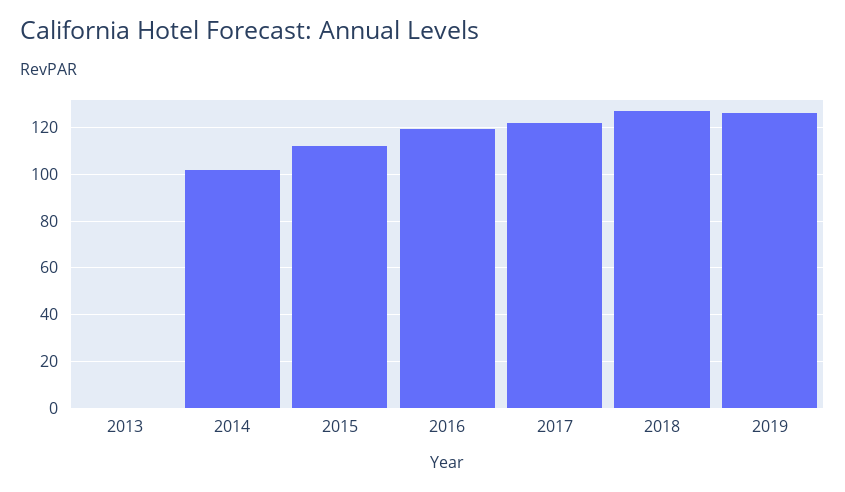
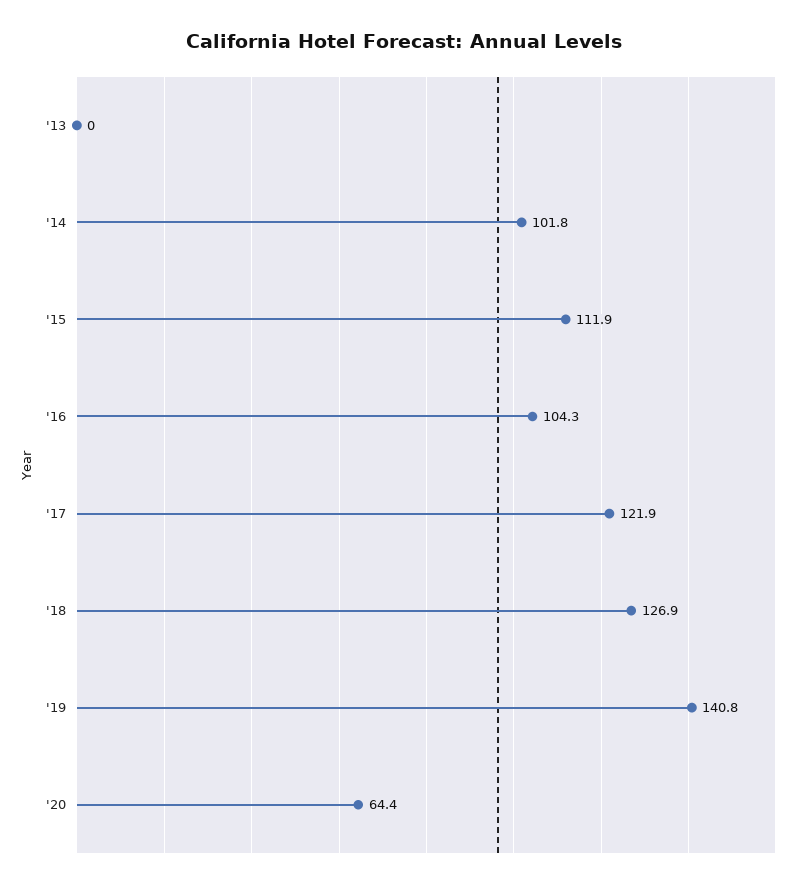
2016: 120 -> 104.3
2019: 125 -> 140.8
'20: none -> 64.4

